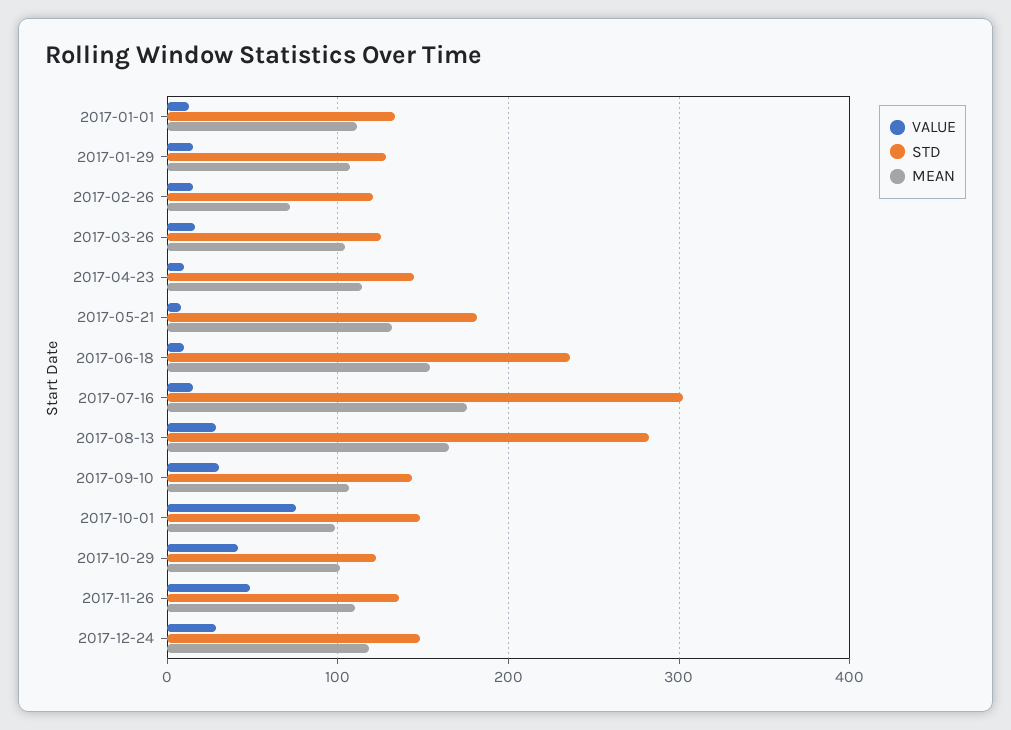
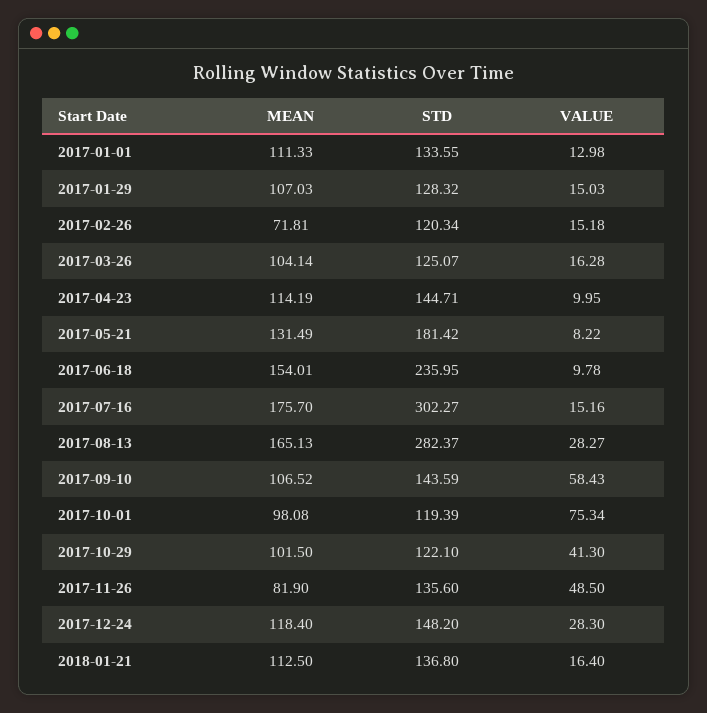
VALUE, 2017-09-10: 30 -> 58.43
STD, 2017-10-01: 150 -> 119.39
MEAN, 2017-11-26: 110 -> 81.9
MEAN, 2018-01-21: none -> 112.5
STD, 2018-01-21: none -> 136.8
VALUE, 2018-01-21: none -> 16.4

